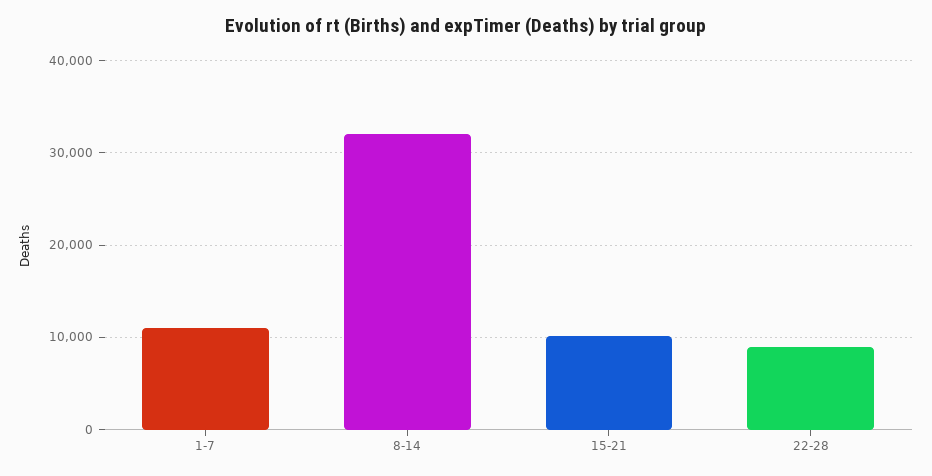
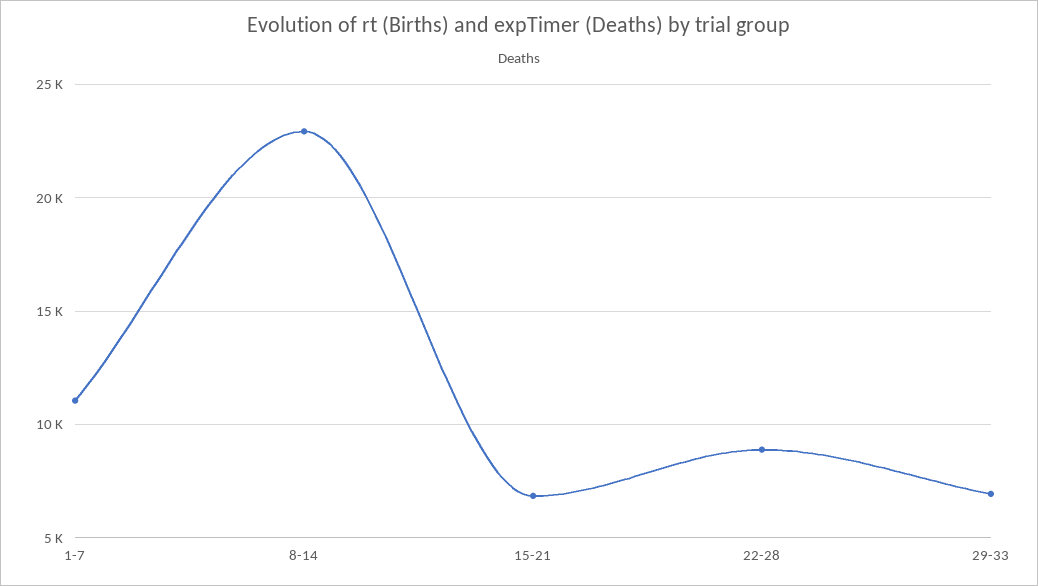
8-14: 32000 -> 23000
15-21: 10000 -> 7000
29-33: none -> 7000

